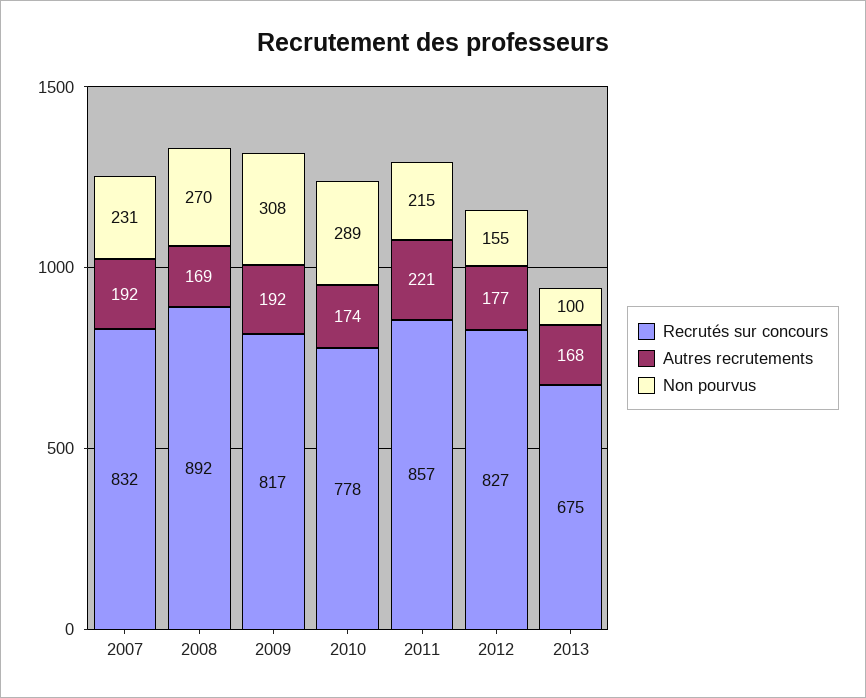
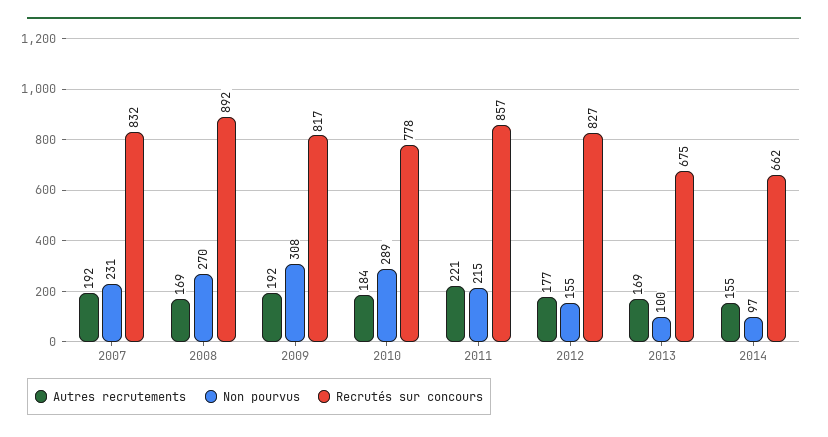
Autres recrutements, 2010: 174 -> 184
Autres recrutements, 2013: 168 -> 169
Autres recrutements, 2014: none -> 155
Non pourvus, 2014: none -> 97
Recrutés sur concours, 2014: none -> 662

